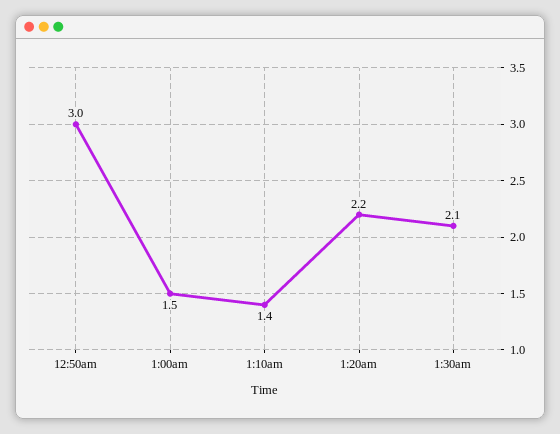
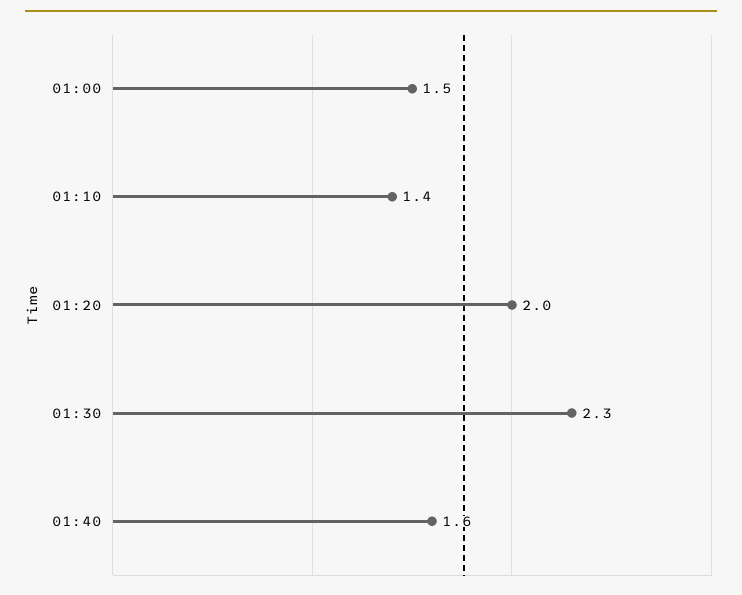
12:50am: 3 -> none
1:20am: 2.2 -> 2
1:30am: 2.1 -> 2.3
01:40: none -> 1.6

